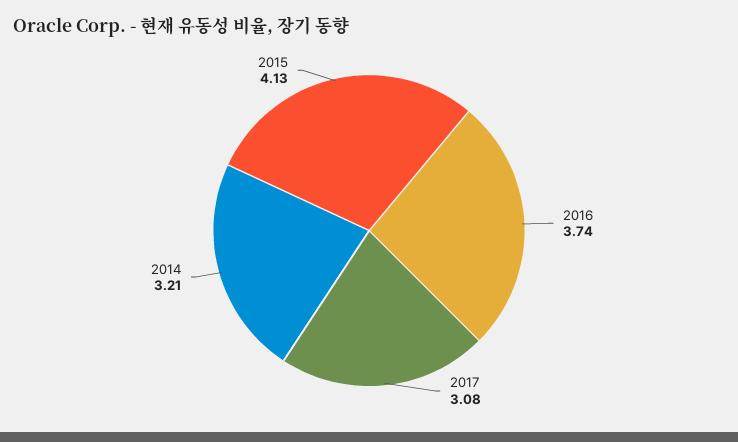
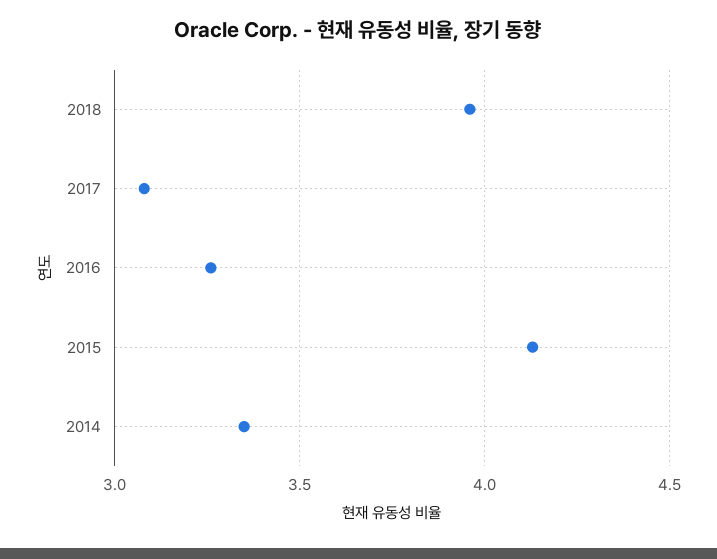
2016: 3.74 -> 3.25
2014: 3.21 -> 3.35
2018: none -> 3.95

